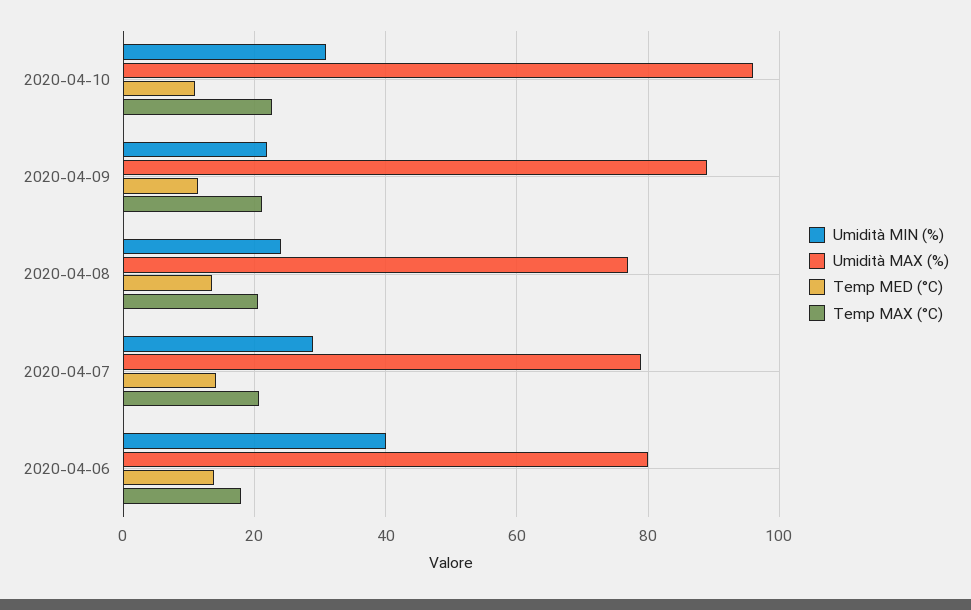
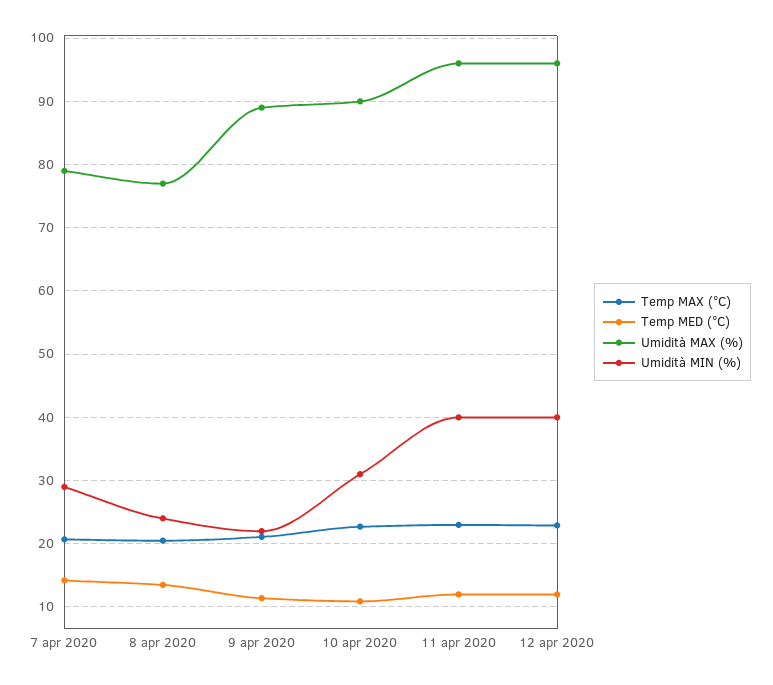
Umidità MAX (%), 2020-04-10: 96 -> 90
Umidità MIN (%), 2020-04-06: 40 -> none
Umidità MAX (%), 2020-04-06: 80 -> none
Temp MED (°C), 2020-04-06: 14 -> none
Temp MAX (°C), 2020-04-06: 18 -> none
Temp MAX (°C), 11 apr 2020: none -> 23
Temp MED (°C), 11 apr 2020: none -> 12
Umidità MAX (%), 11 apr 2020: none -> 96
Umidità MIN (%), 11 apr 2020: none -> 40
Temp MAX (°C), 12 apr 2020: none -> 23
Temp MED (°C), 12 apr 2020: none -> 12
Umidità MAX (%), 12 apr 2020: none -> 96
Umidità MIN (%), 12 apr 2020: none -> 40

